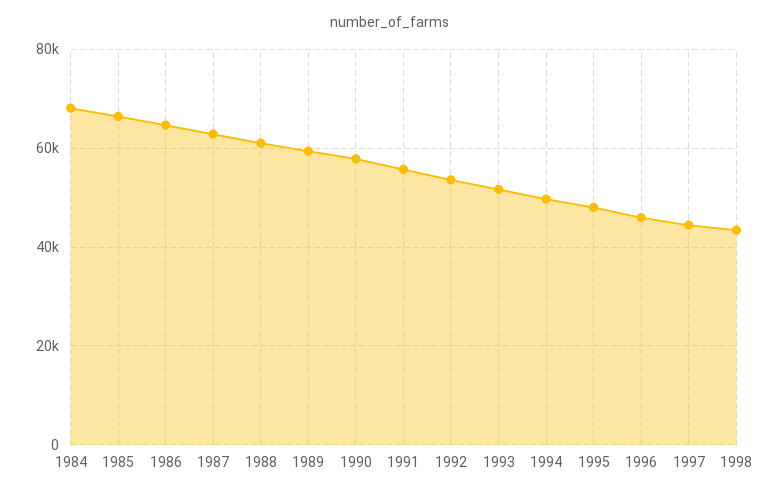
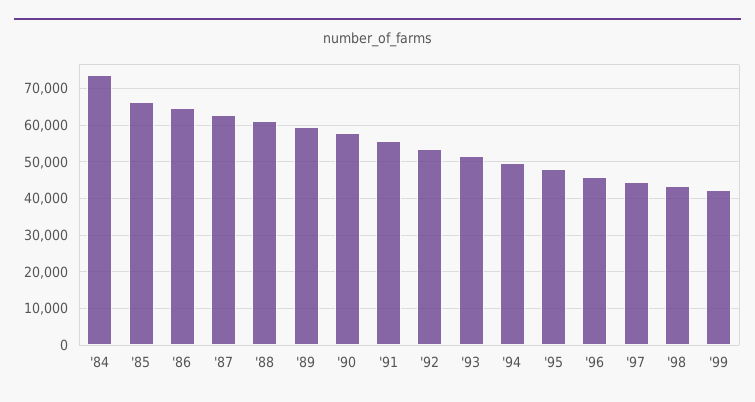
1984: 68000 -> 74000
'99: none -> 42000

